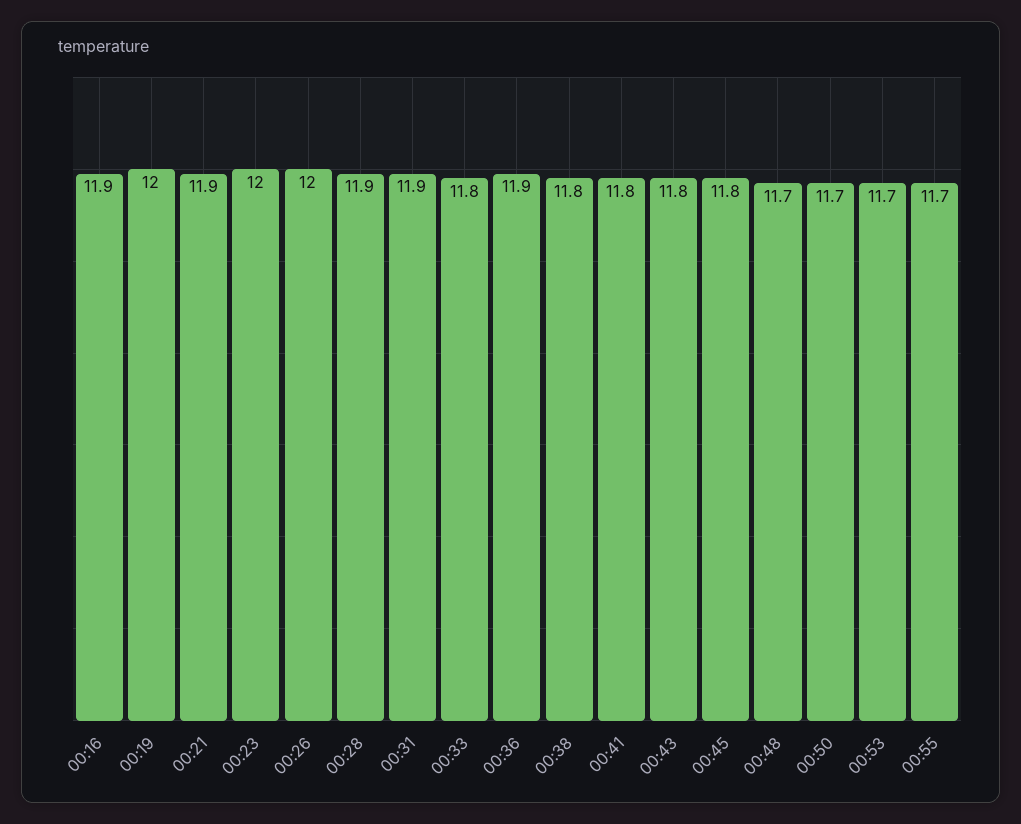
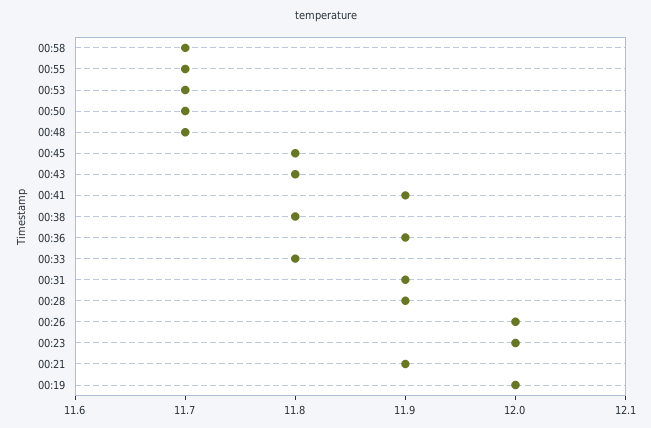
00:16: 11.9 -> none
00:41: 11.8 -> 11.9
00:58: none -> 11.7

